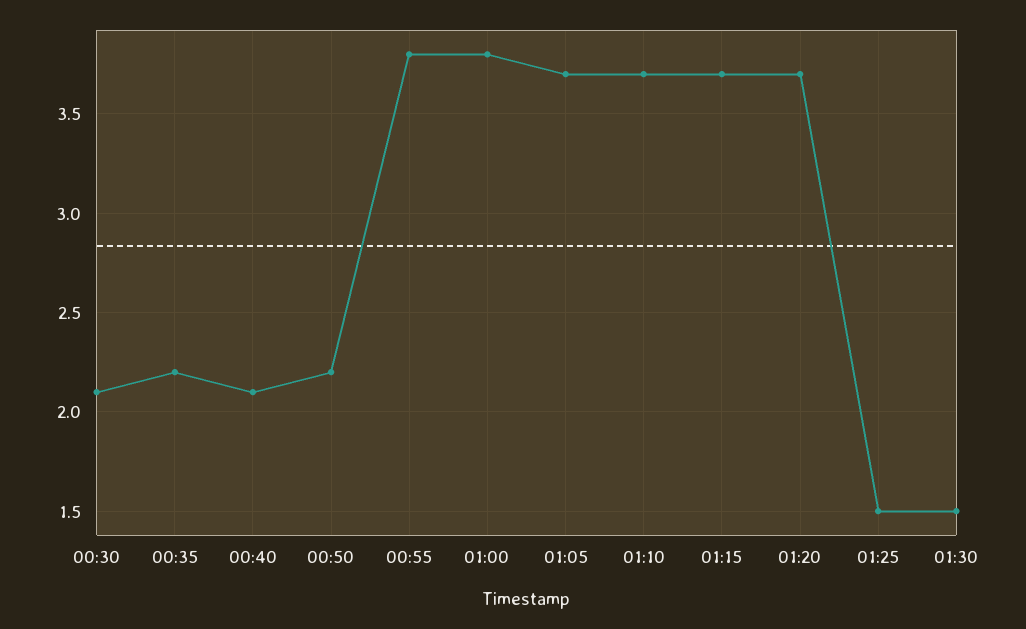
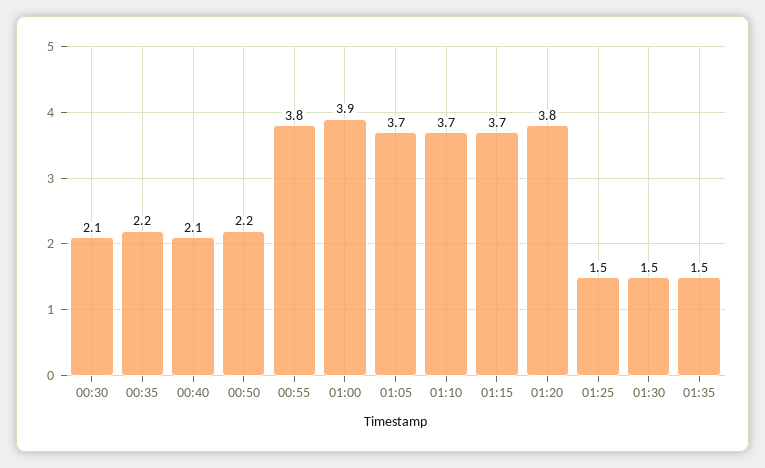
01:00: 3.8 -> 3.9
01:20: 3.7 -> 3.8
01:35: none -> 1.5

